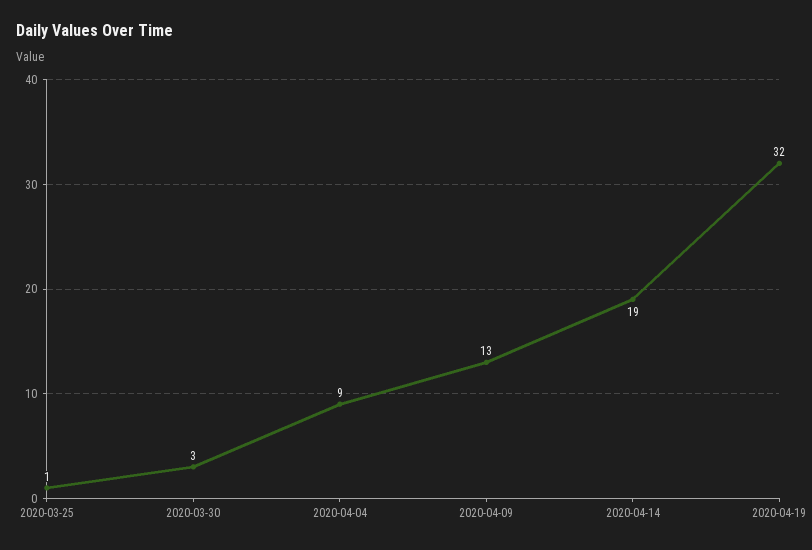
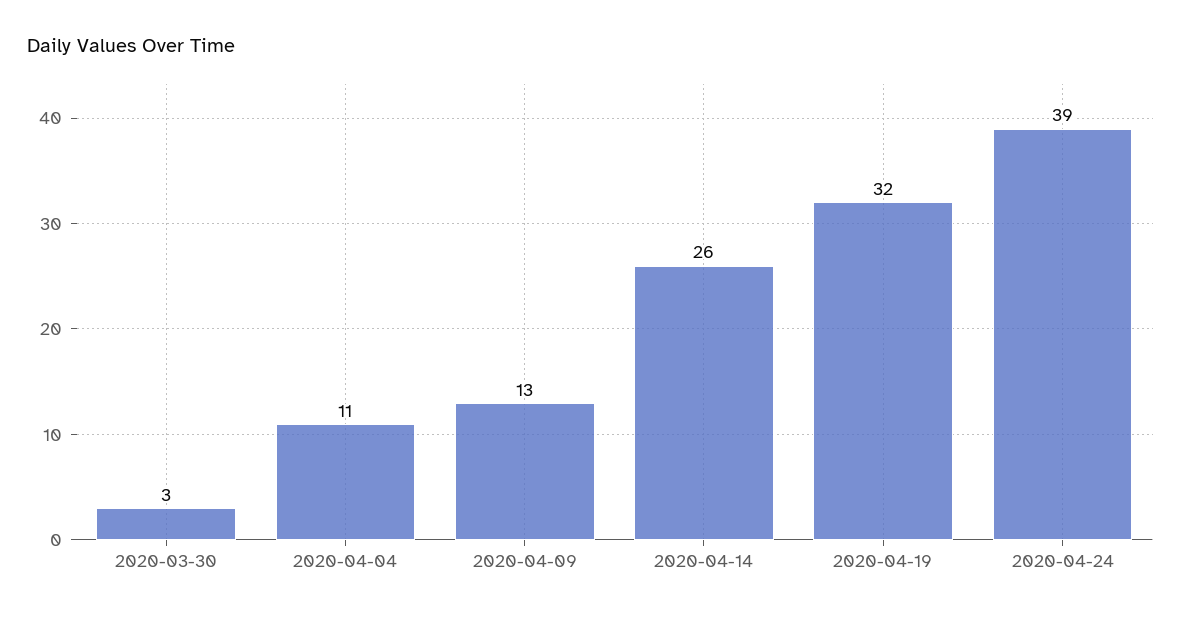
2020-03-25: 1 -> none
2020-04-04: 9 -> 11
2020-04-14: 19 -> 26
2020-04-24: none -> 39

